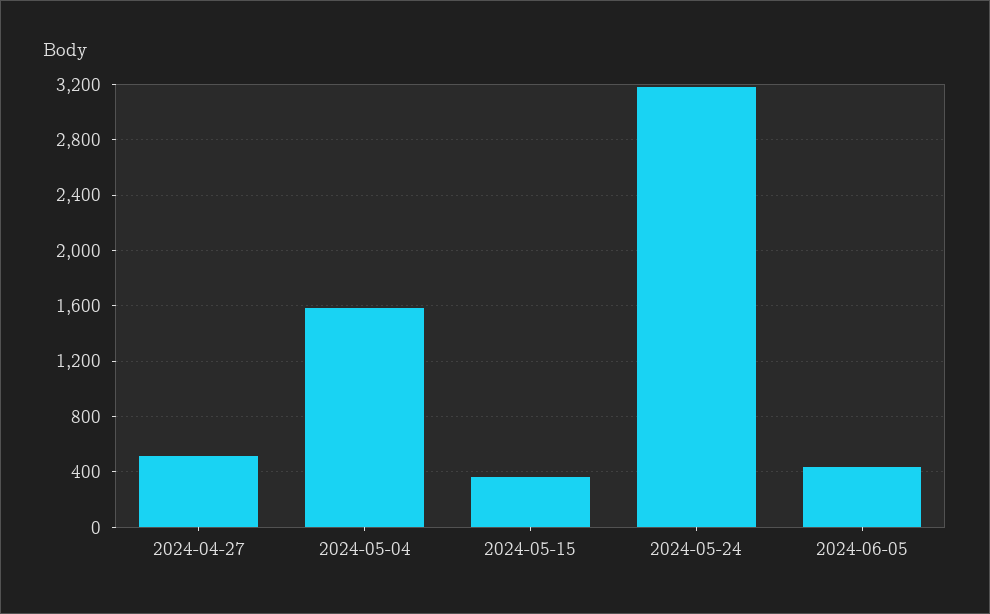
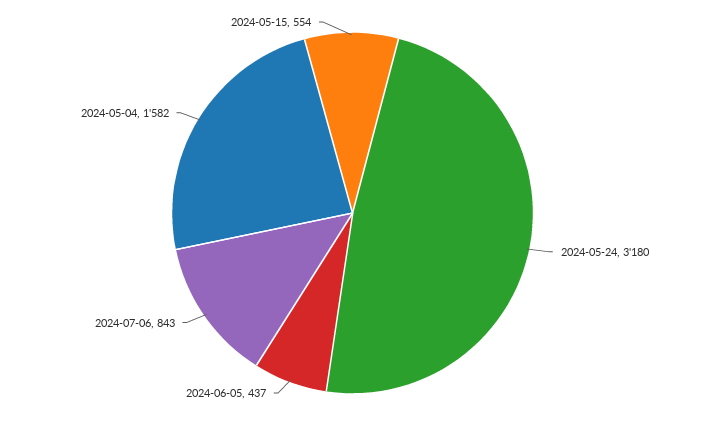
2024-04-27: 500 -> none
2024-05-15: 350 -> 554
2024-07-06: none -> 843

